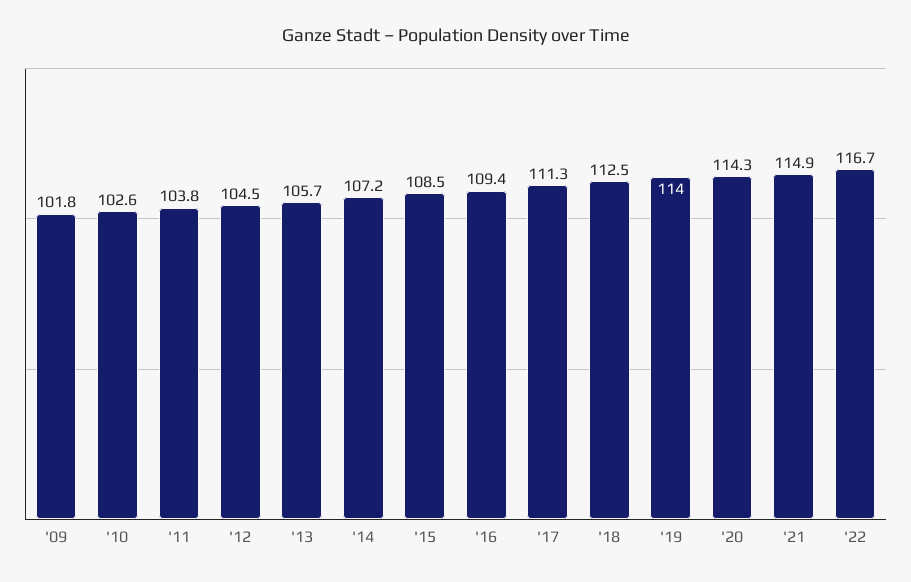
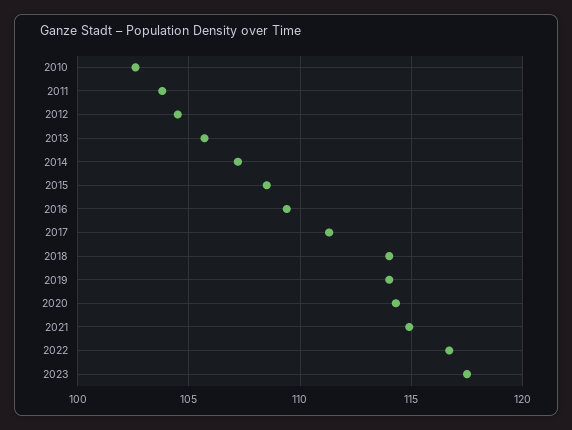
'09: 101.8 -> none
'18: 112.5 -> 114
2023: none -> 117.5

